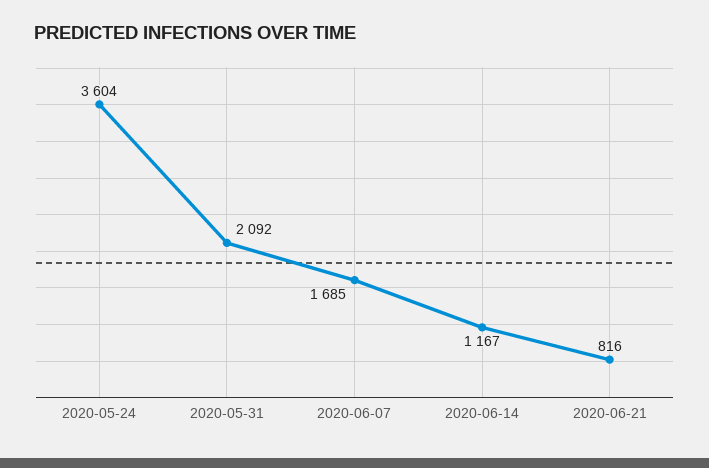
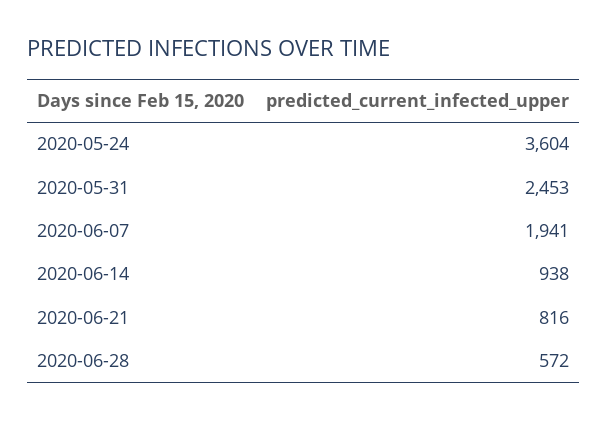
2020-05-31: 2092 -> 2453
2020-06-07: 1685 -> 1941
2020-06-14: 1167 -> 938
2020-06-28: none -> 572

